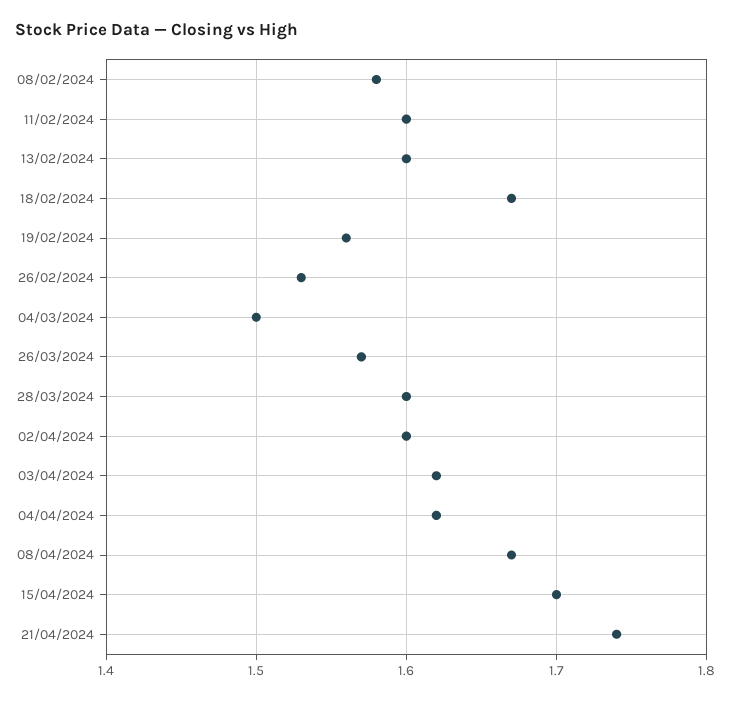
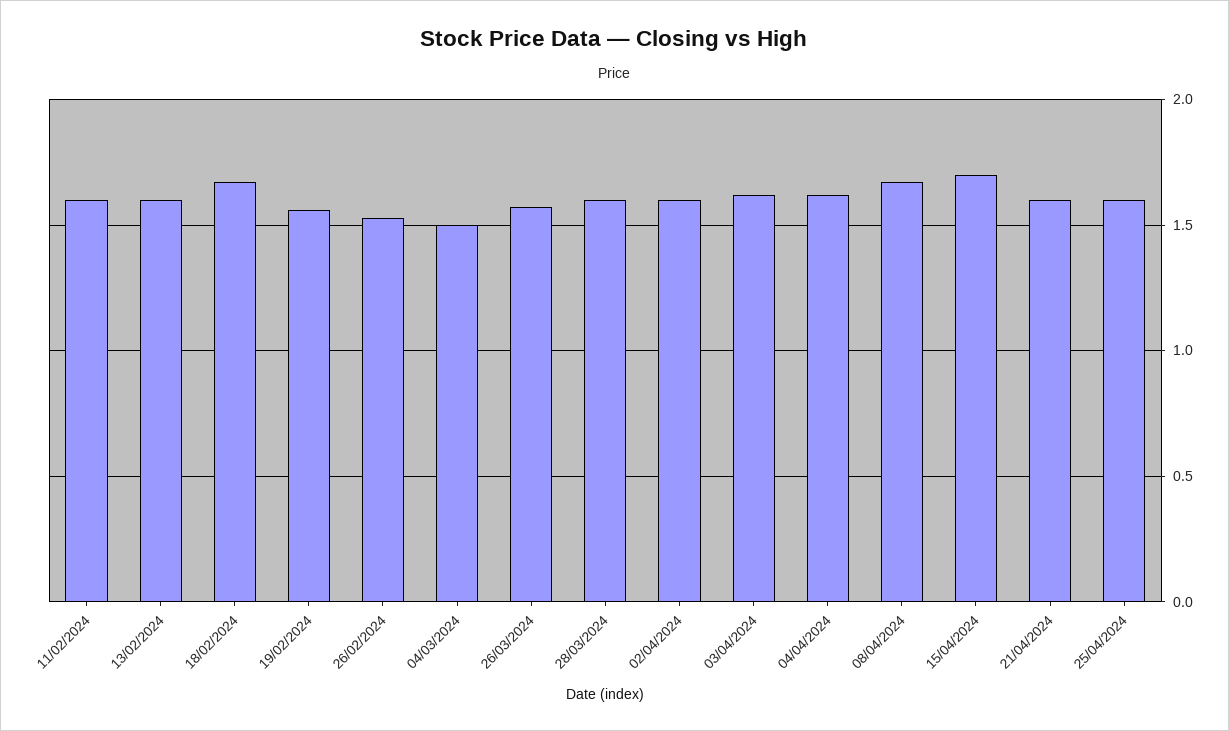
08/02/2024: 1.58 -> none
21/04/2024: 1.74 -> 1.6
25/04/2024: none -> 1.6

